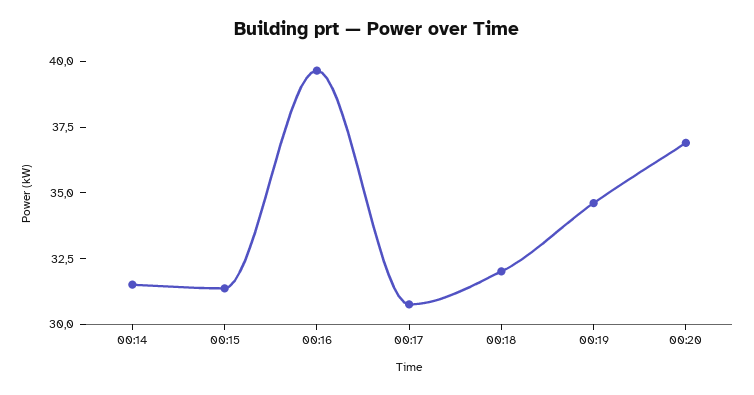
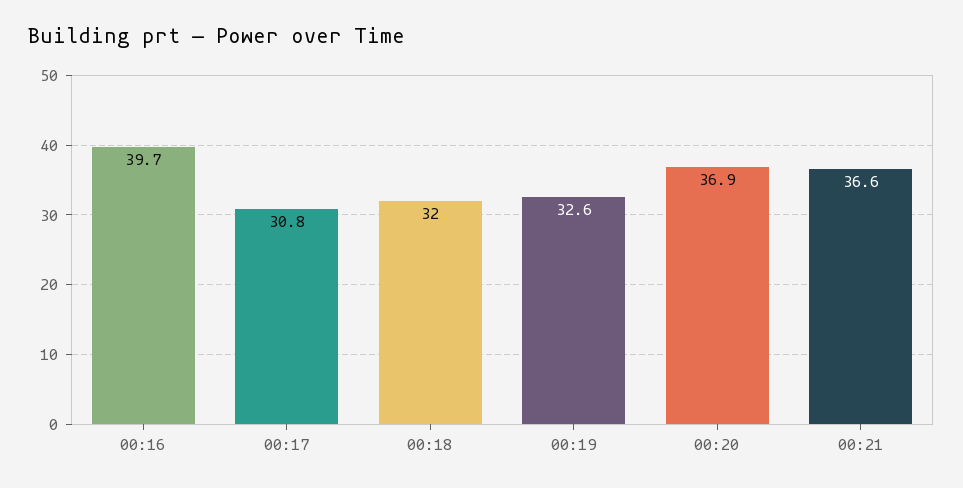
00:14: 31.5 -> none
00:15: 31.5 -> none
00:19: 34.5 -> 32.6
00:21: none -> 36.6

